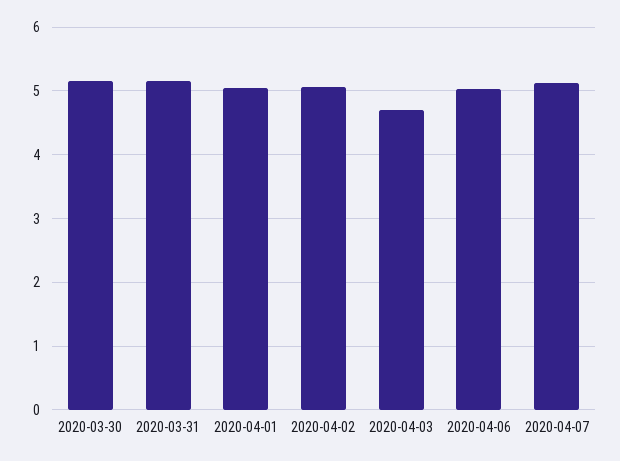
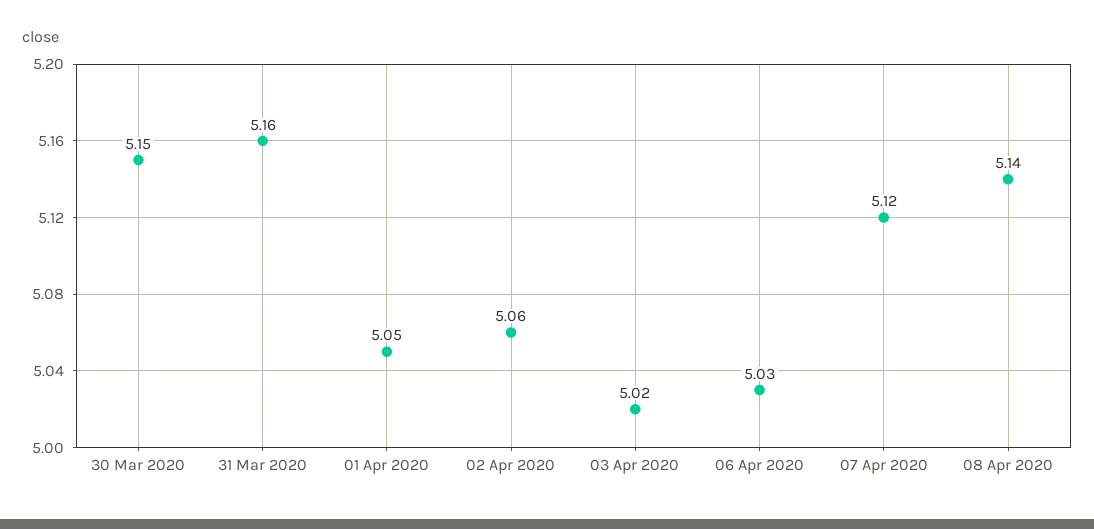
2020-04-03: 4.7 -> 5.02
08 Apr 2020: none -> 5.14

